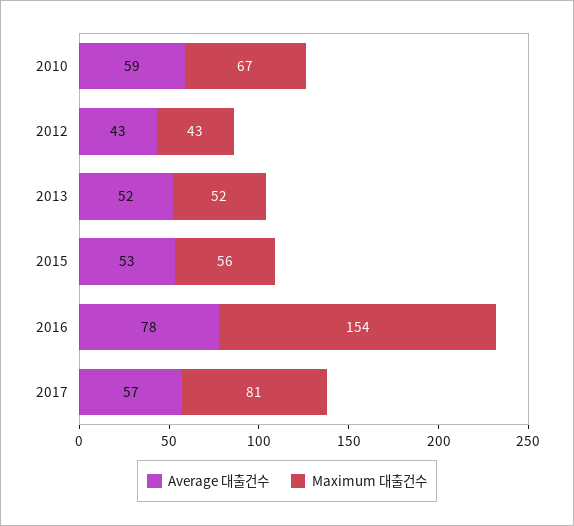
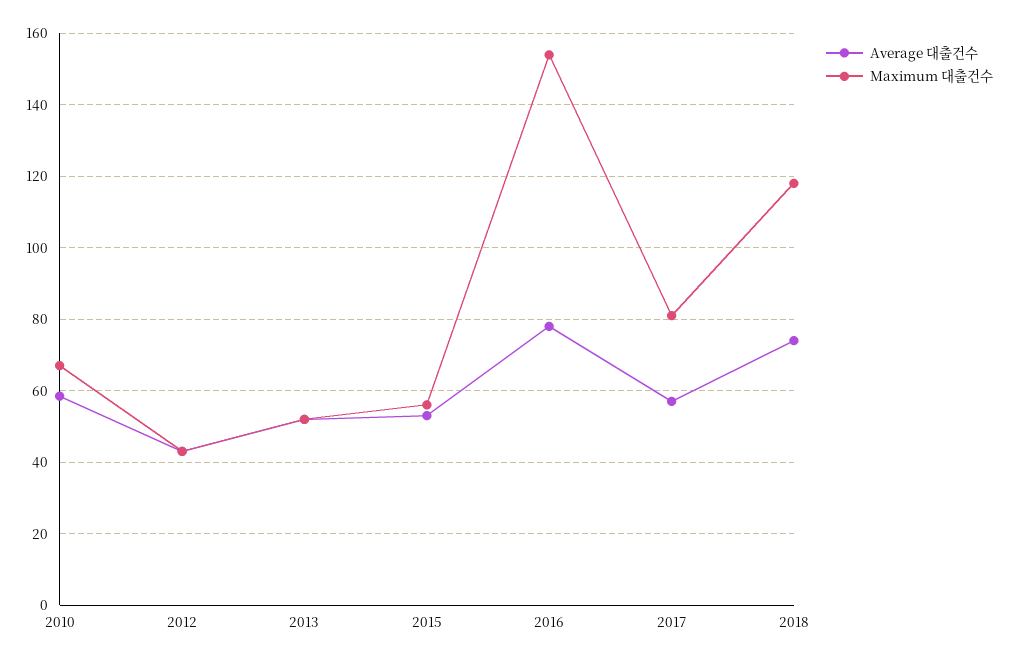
Average 대출건수, 2018: none -> 74
Maximum 대출건수, 2018: none -> 118

